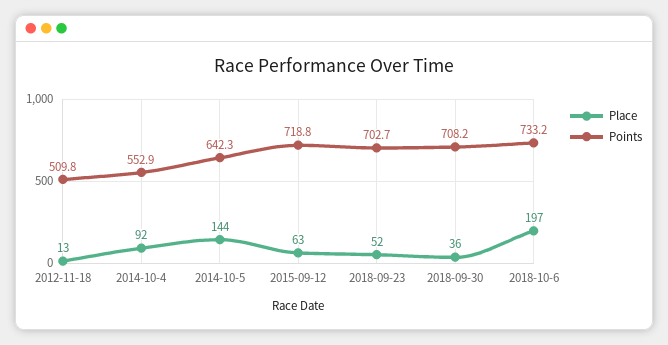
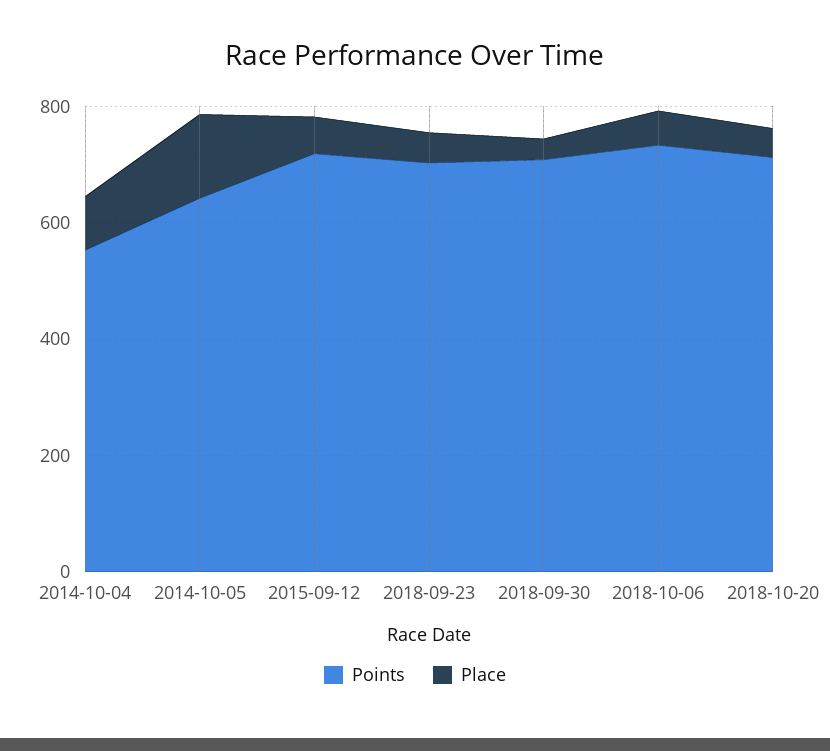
Place, 2012-11-18: 13 -> none
Points, 2012-11-18: 509.8 -> none
Place, 2018-10-6: 197 -> 50
Points, 2018-10-20: none -> 700
Place, 2018-10-20: none -> 50

